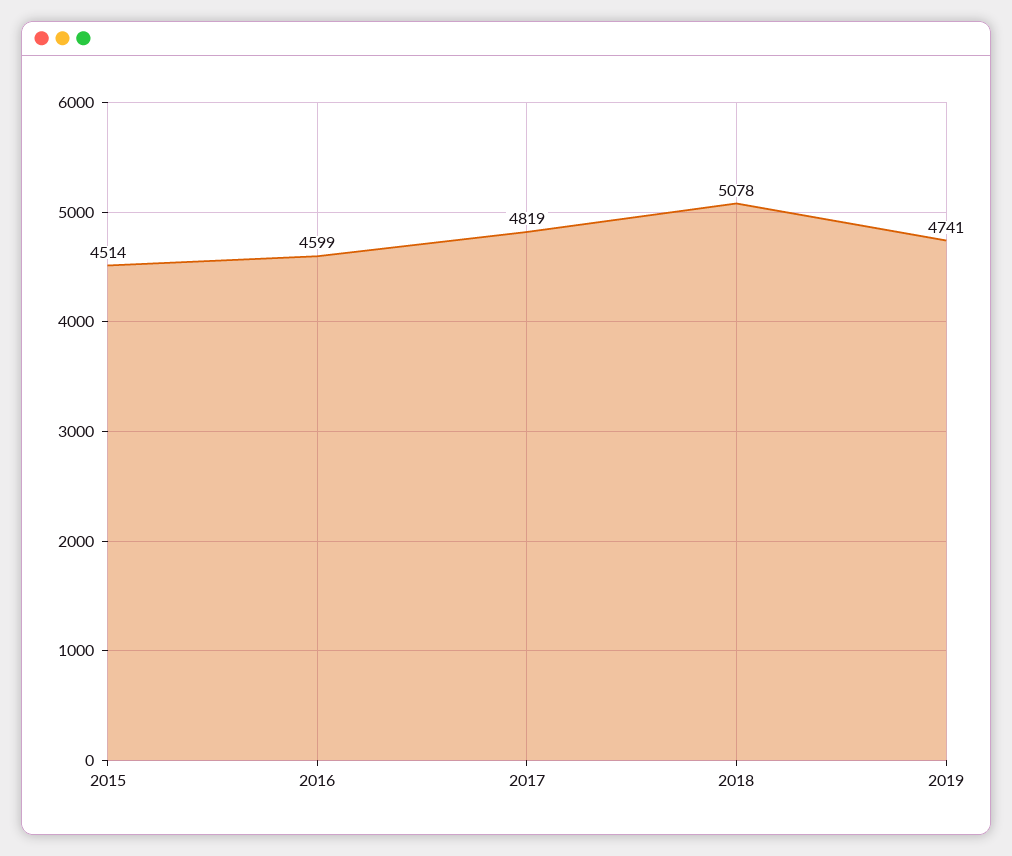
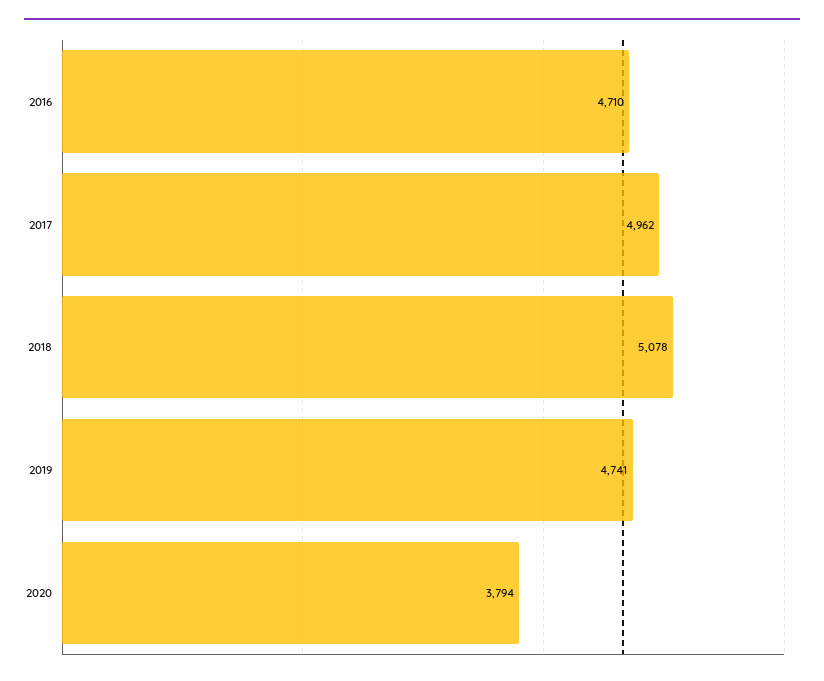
2015: 4514 -> none
2016: 4599 -> 4710
2017: 4819 -> 4962
2020: none -> 3794

